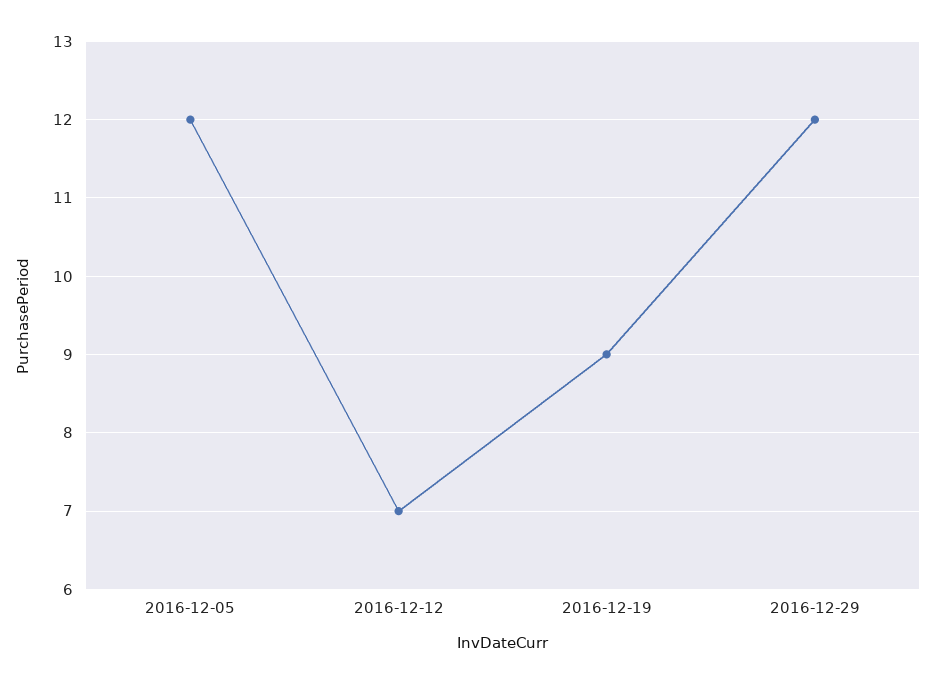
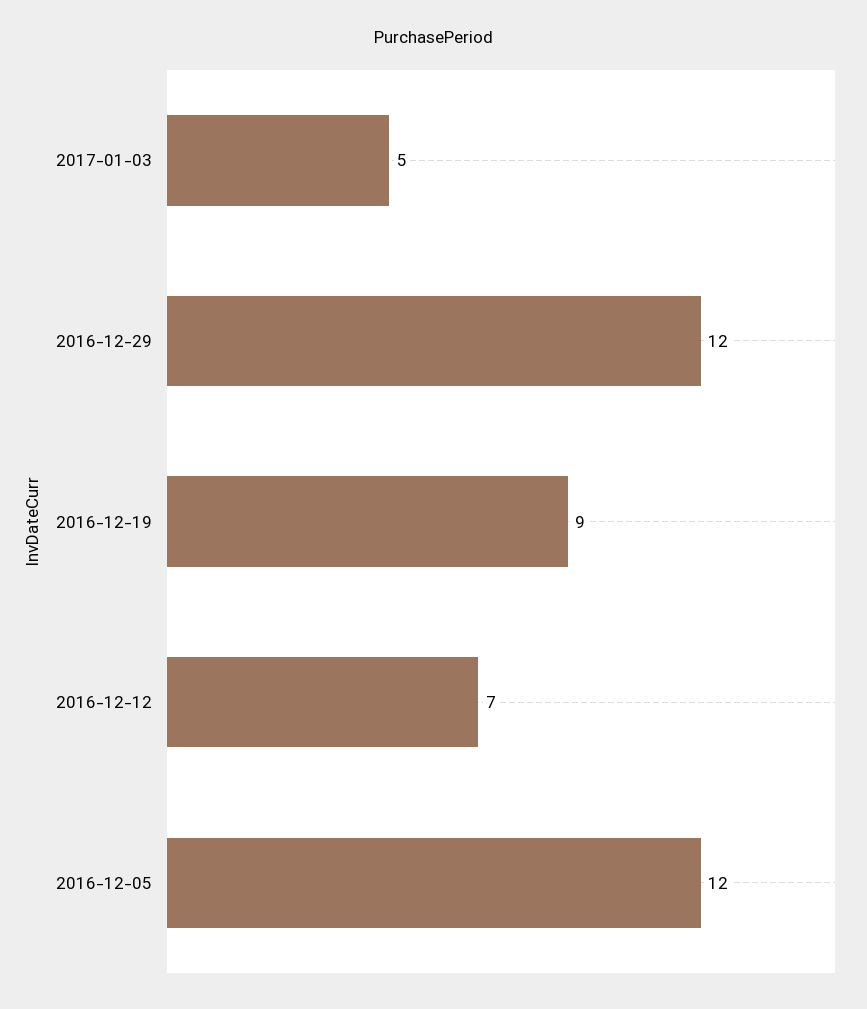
2017-01-03: none -> 5

